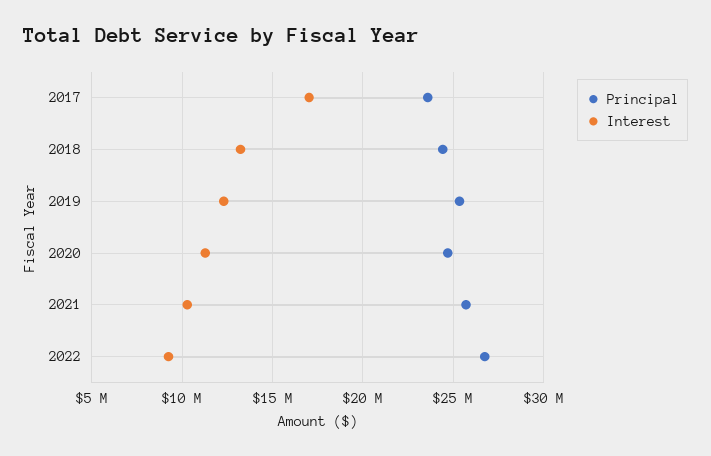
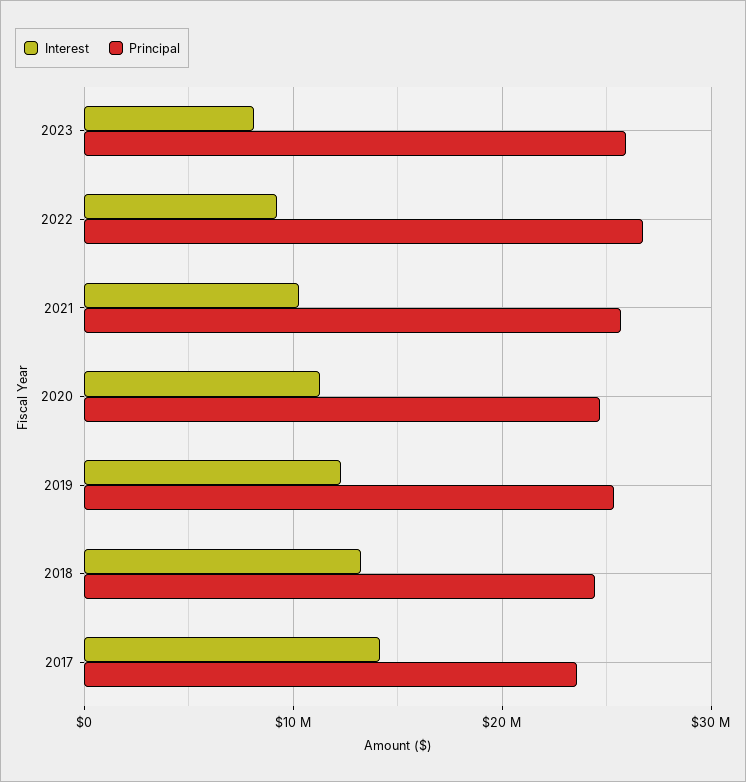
Interest, 2017: 17000000 -> 14000000
Interest, 2023: none -> 8000000
Principal, 2023: none -> 26000000

